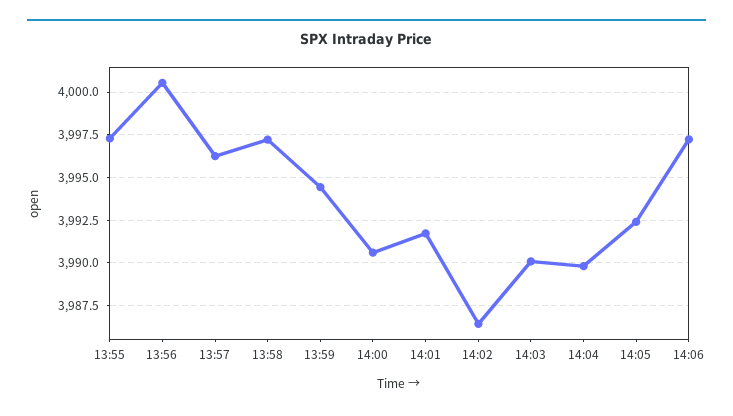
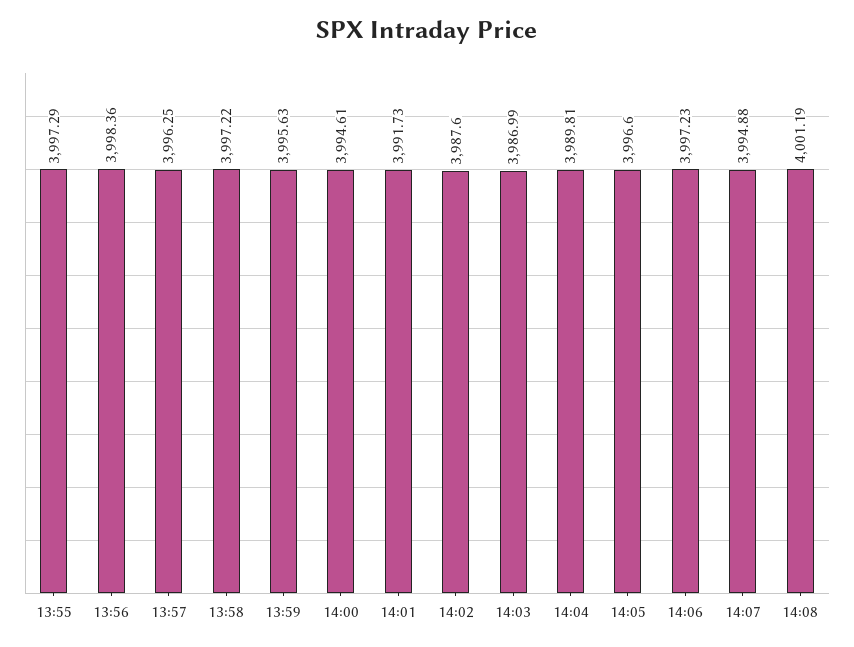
13:56: 4000.5 -> 3998.36
13:59: 3994.5 -> 3995.63
14:00: 3990.5 -> 3994.61
14:02: 3986.5 -> 3987.6
14:03: 3990 -> 3986.99
14:05: 3992.5 -> 3996.6
14:07: none -> 3994.88
14:08: none -> 4001.19

